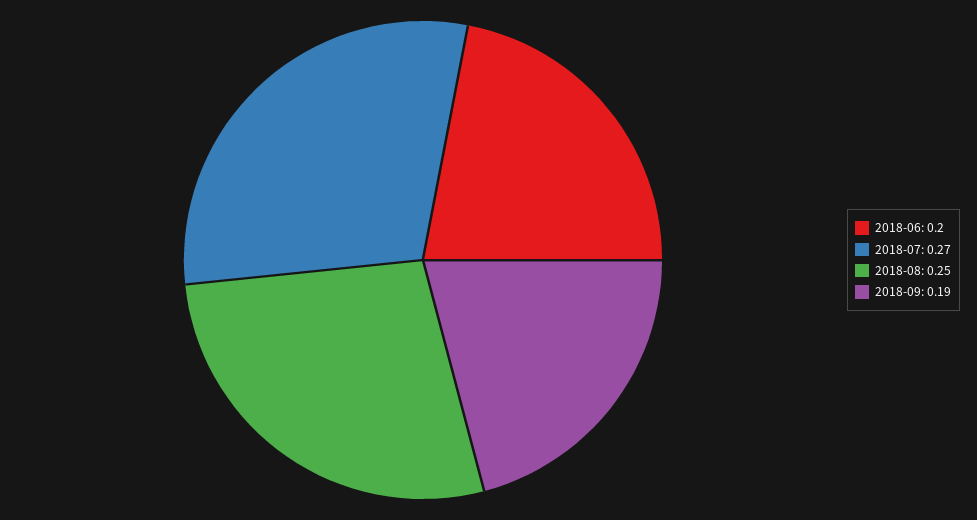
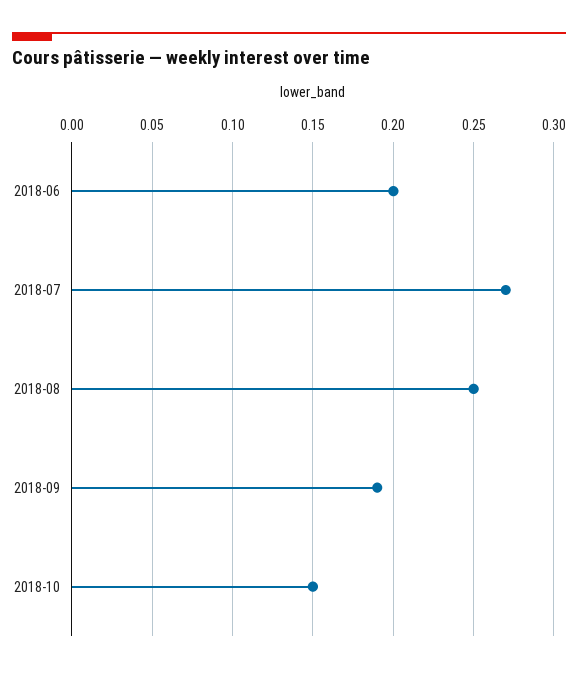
2018-10: none -> 0.15

